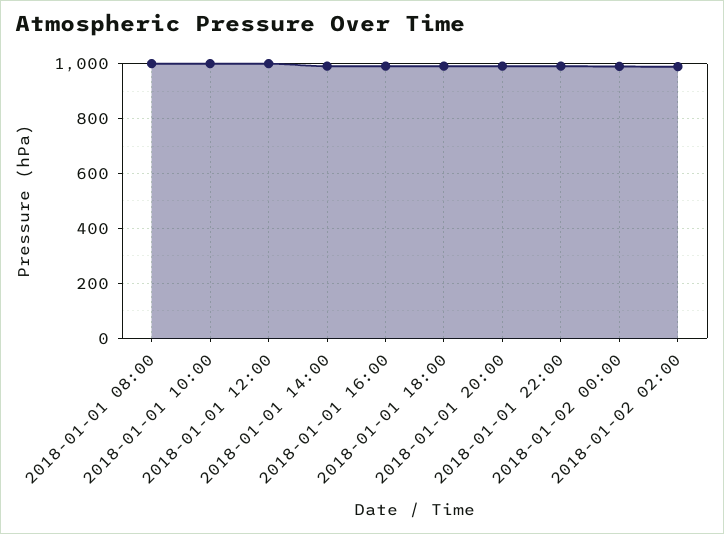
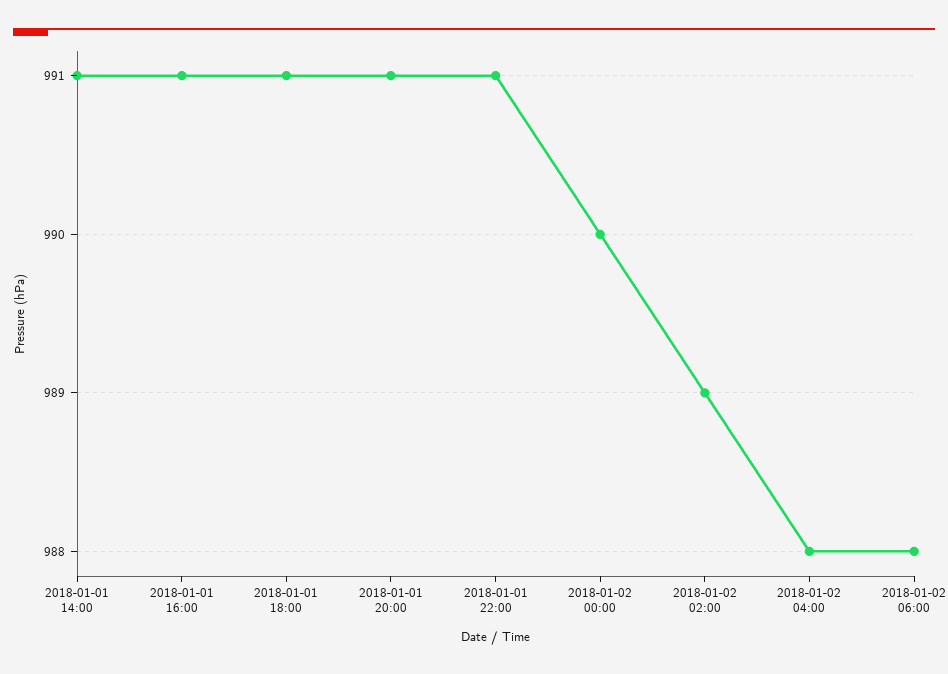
2018-01-01 08:00: 1000 -> none
2018-01-01 10:00: 1000 -> none
2018-01-01 12:00: 1000 -> none
2018-01-02 04:00: none -> 988
2018-01-02 06:00: none -> 988

